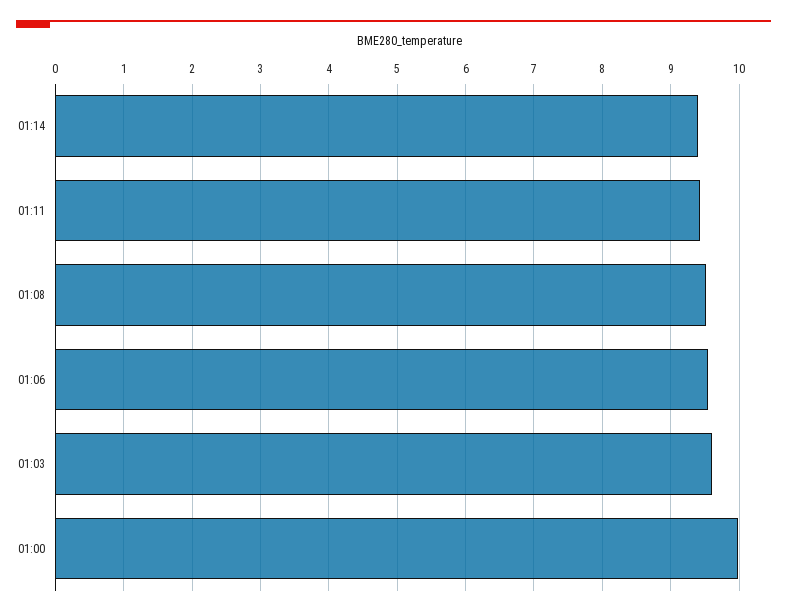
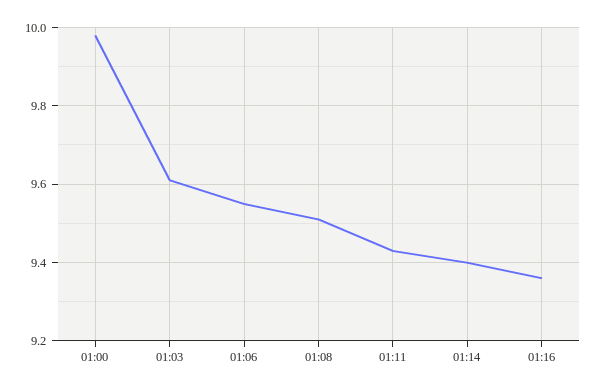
01:16: none -> 9.35

